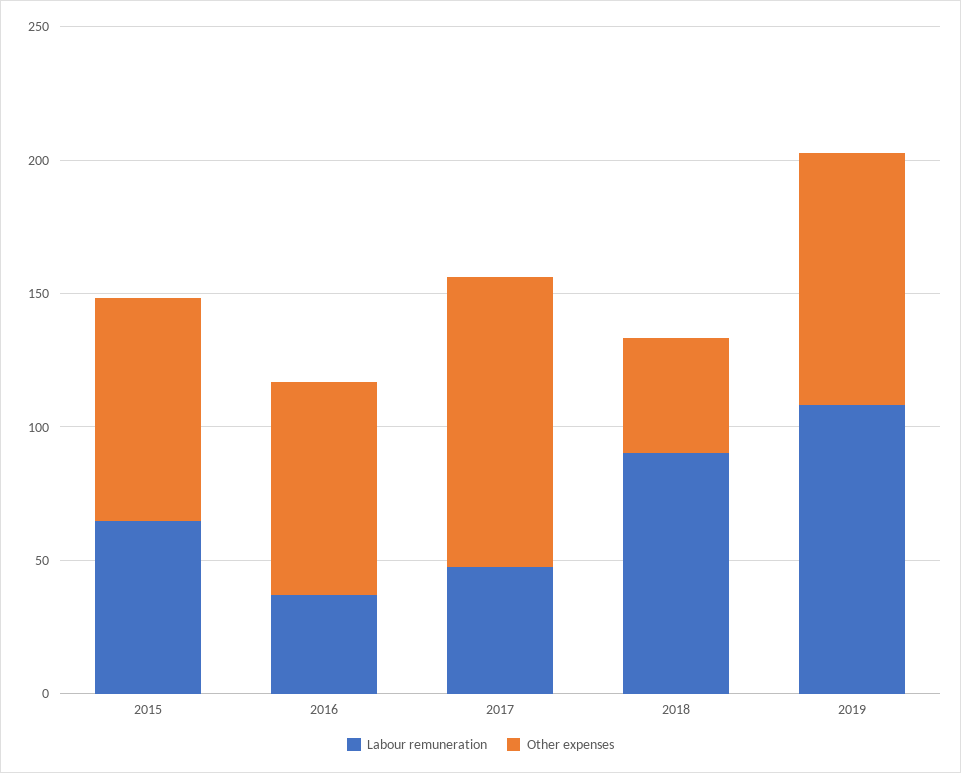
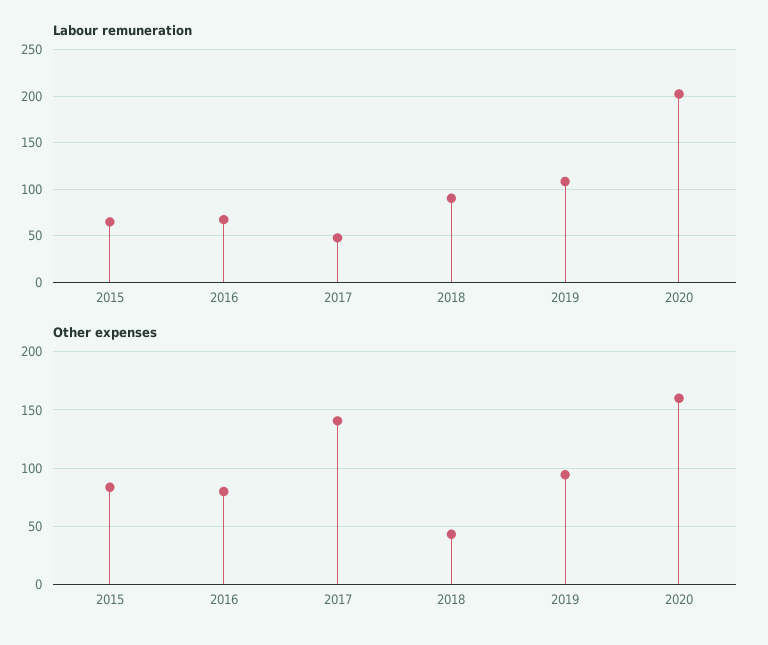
Labour remuneration, 2016: 40 -> 70
Other expenses, 2017: 110 -> 140
Labour remuneration, 2020: none -> 200
Other expenses, 2020: none -> 160

